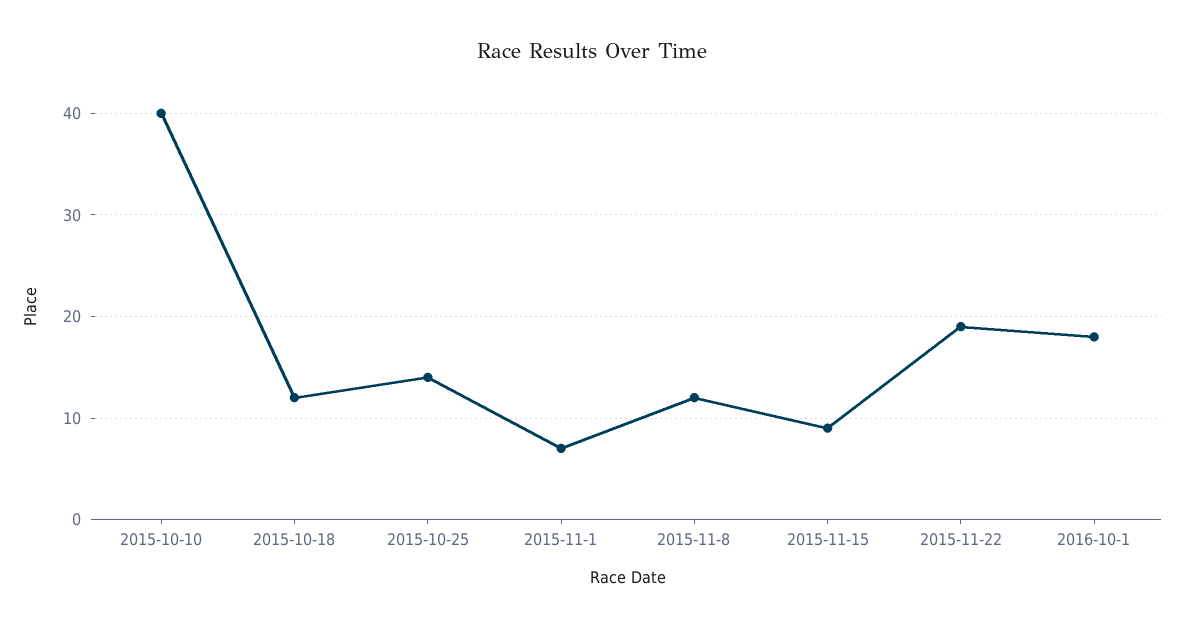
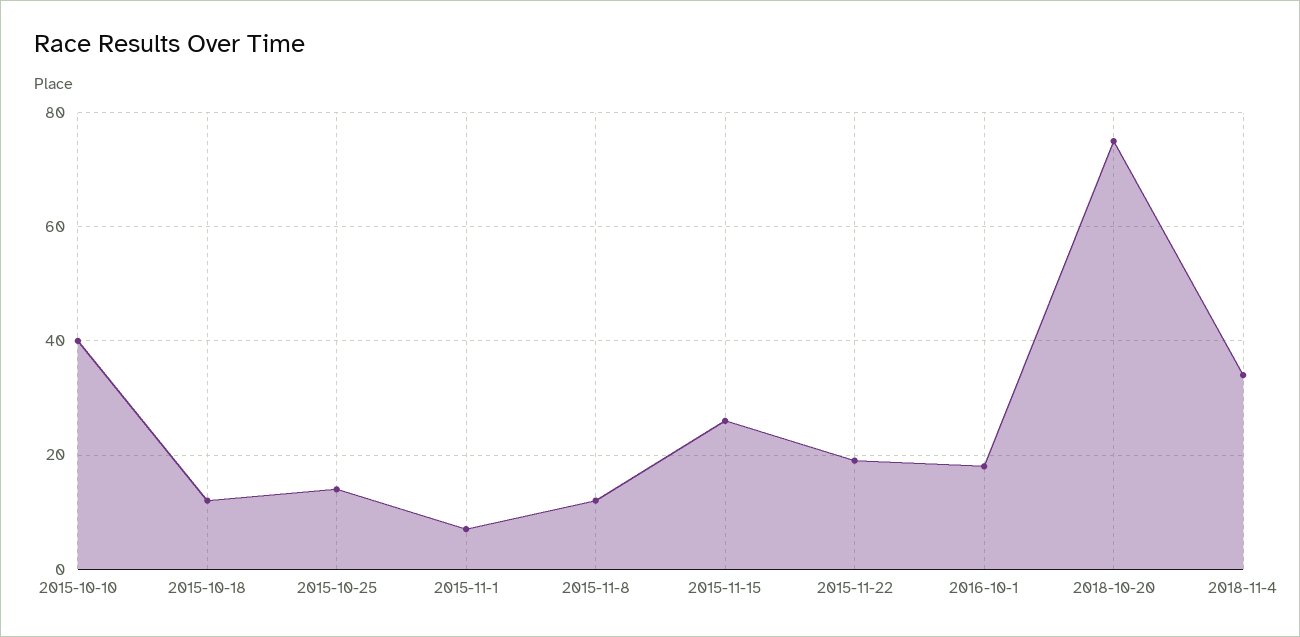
2015-11-15: 9 -> 25
2018-10-20: none -> 75
2018-11-4: none -> 35

